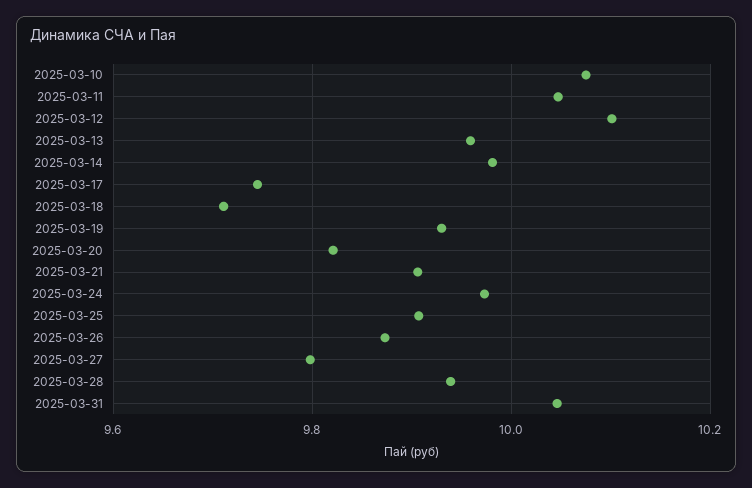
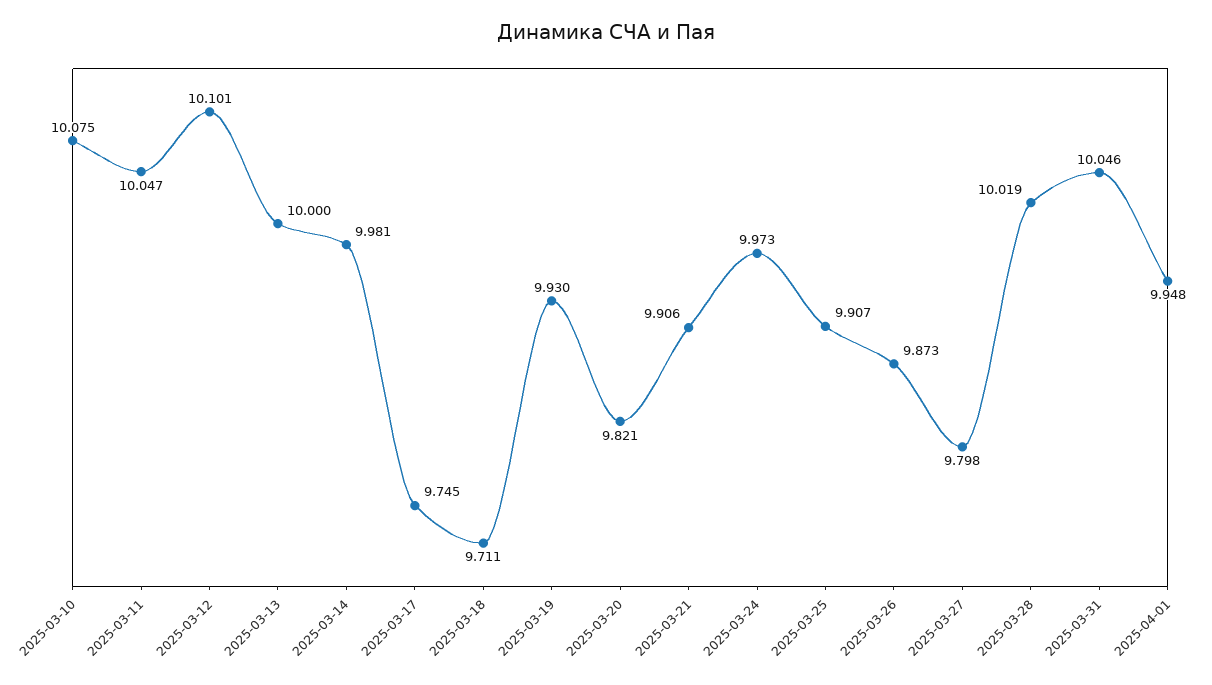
2025-03-13: 9.96 -> 10
2025-03-28: 9.94 -> 10.019
2025-04-01: none -> 9.948

